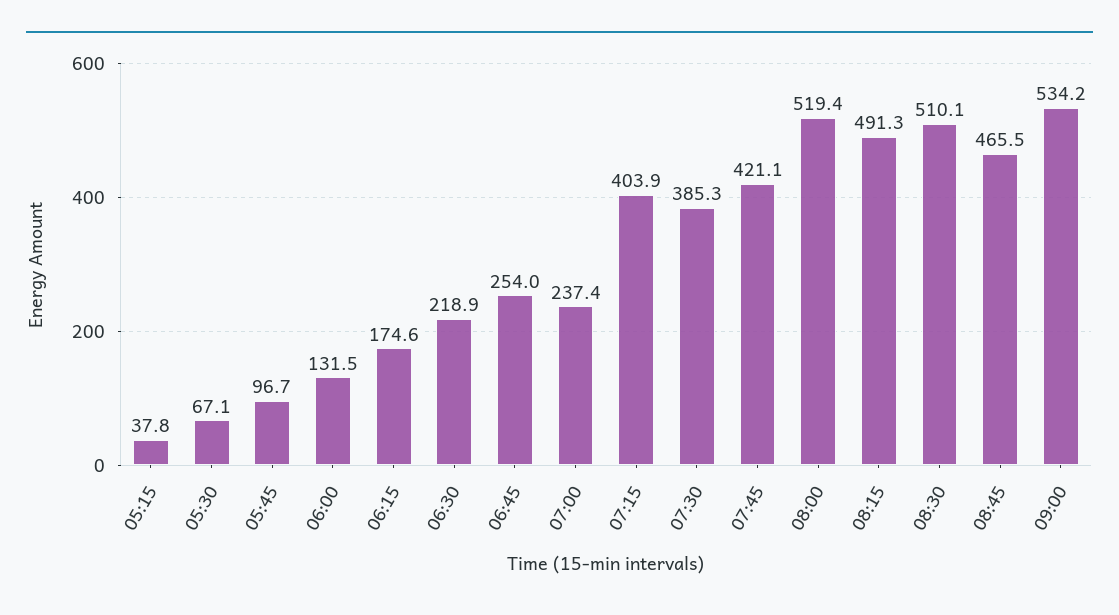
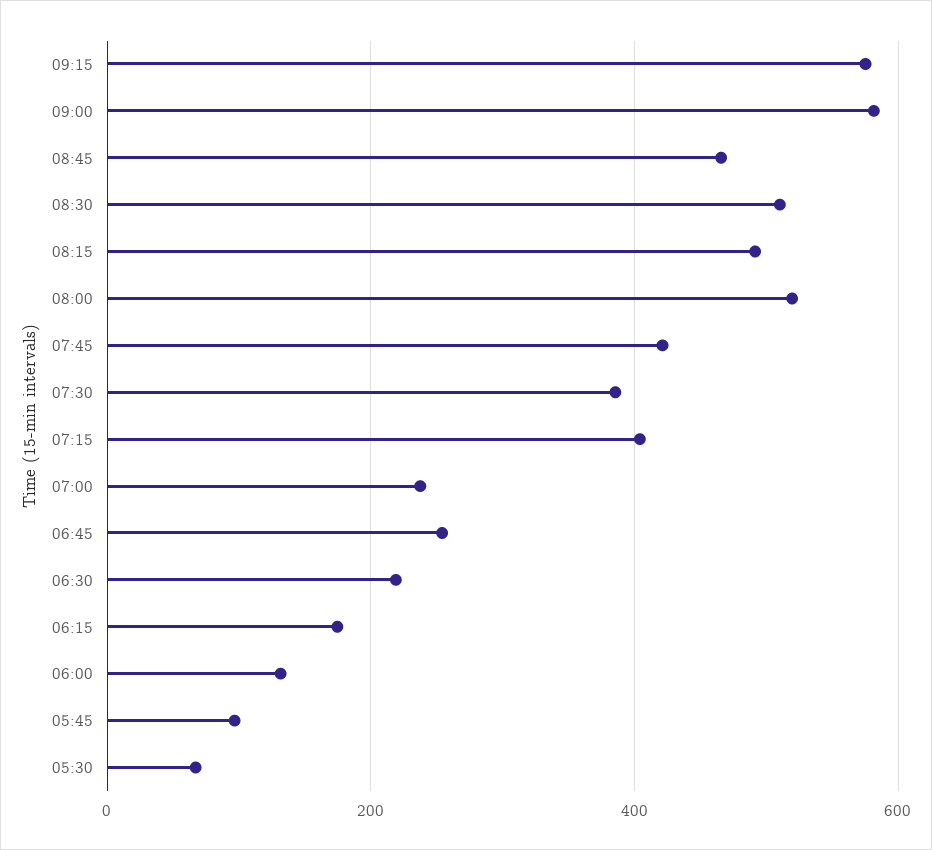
05:15: 37.8 -> none
09:00: 534.2 -> 580
09:15: none -> 580

